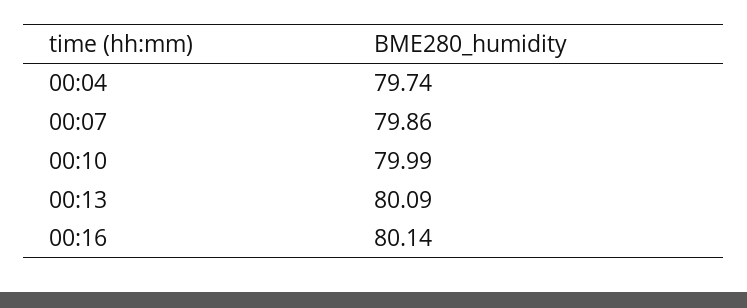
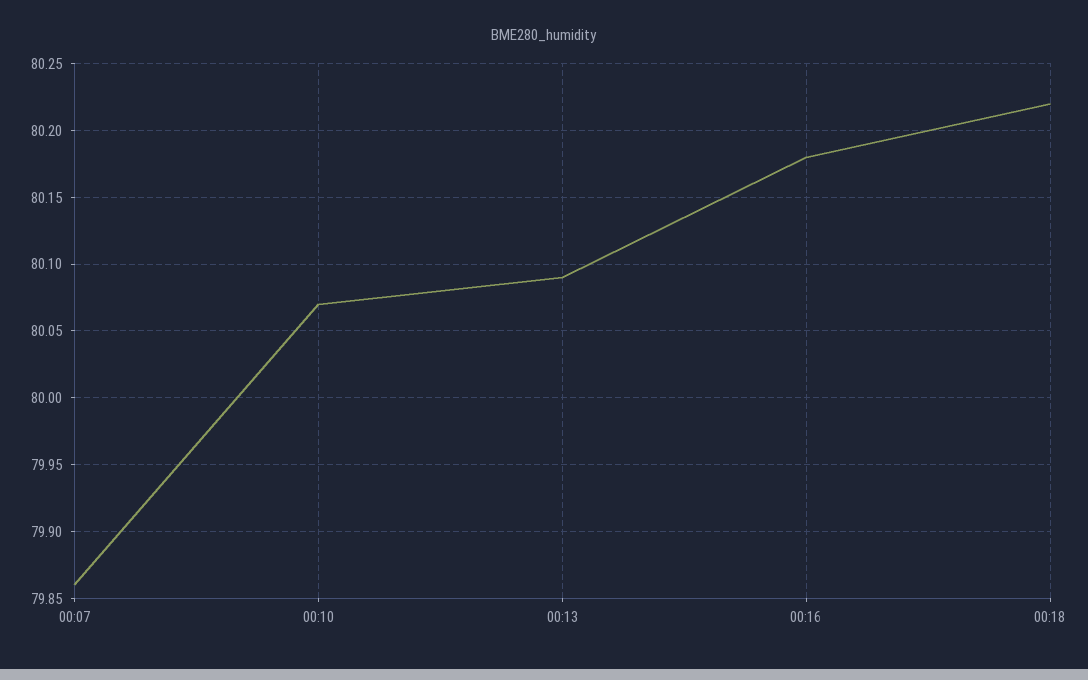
00:04: 79.74 -> none
00:10: 79.99 -> 80.07
00:16: 80.14 -> 80.18
00:18: none -> 80.22

